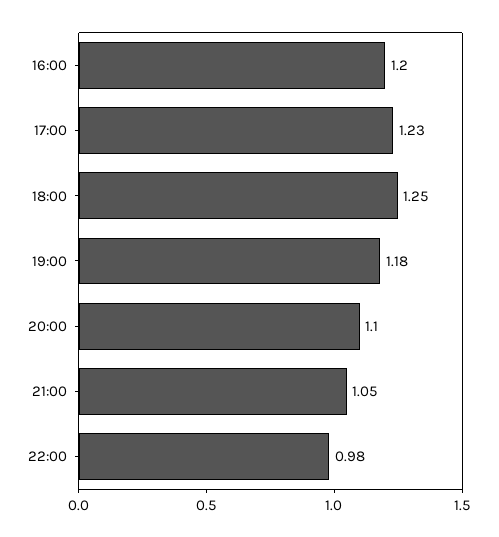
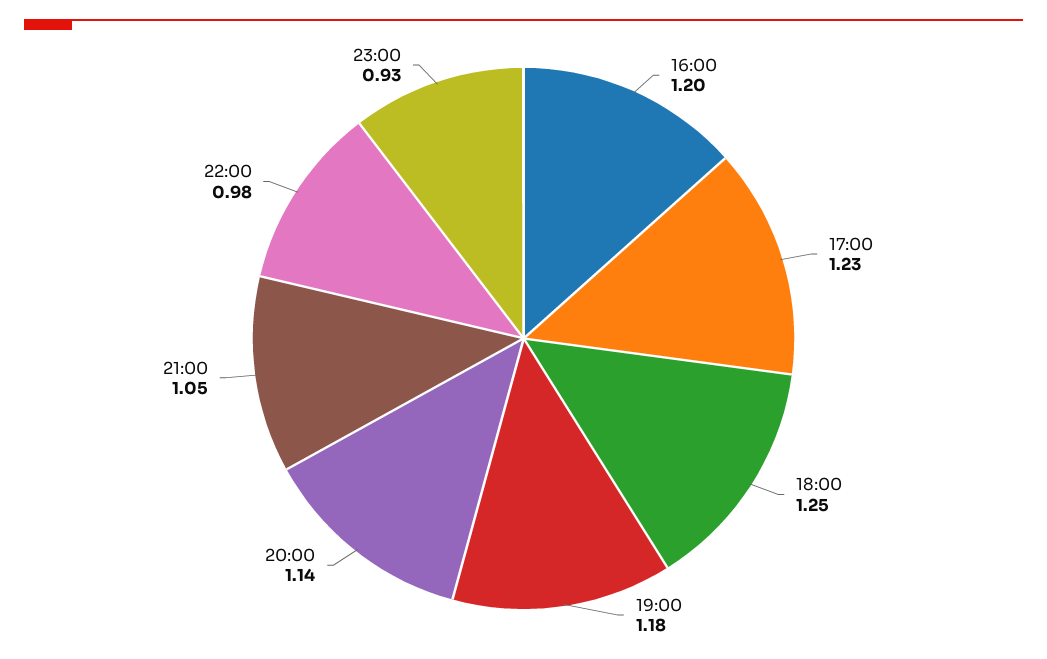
20:00: 1.1 -> 1.14
23:00: none -> 0.93

